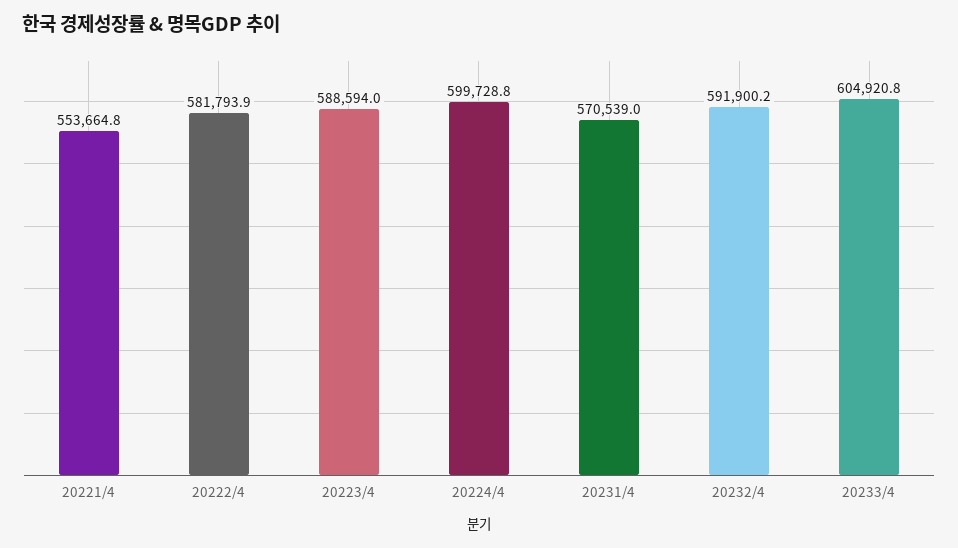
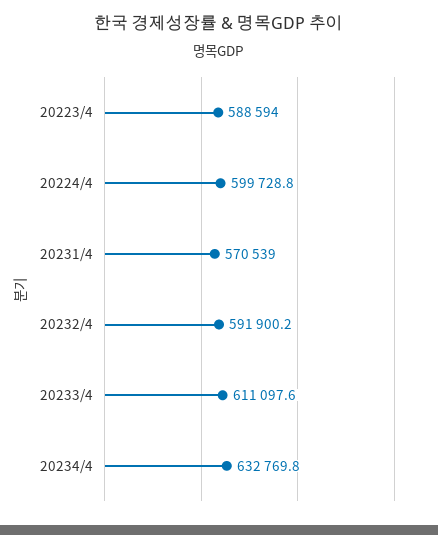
20221/4: 553664.8 -> none
20222/4: 581793.9 -> none
20233/4: 604920.8 -> 611097.6
20234/4: none -> 632769.8

